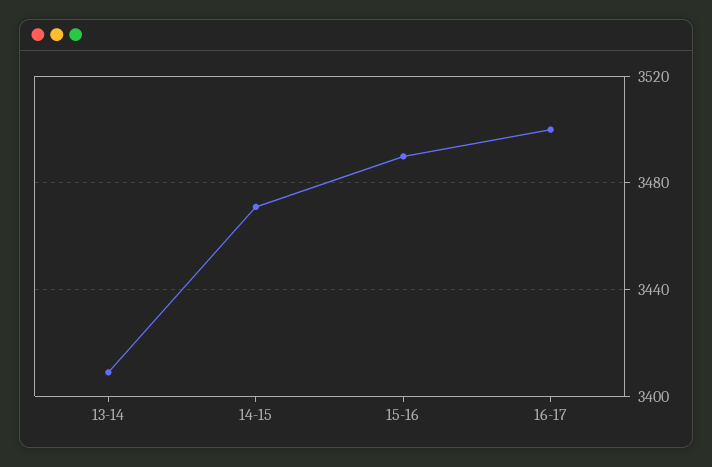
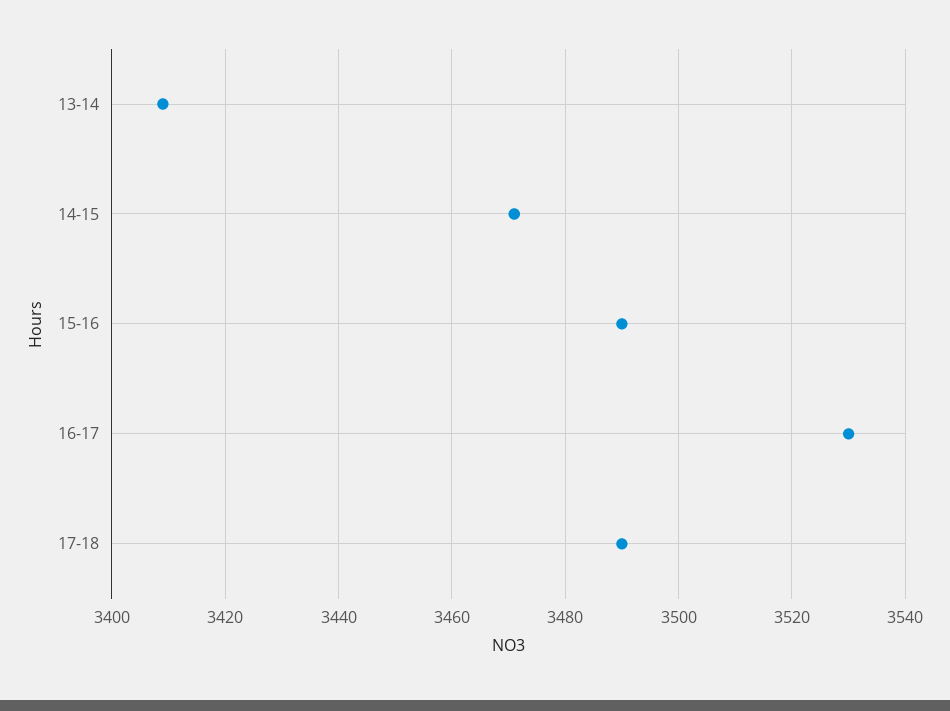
16-17: 3500 -> 3530
17-18: none -> 3490

